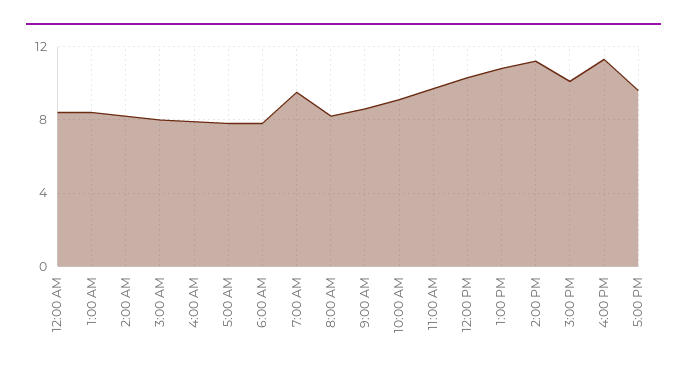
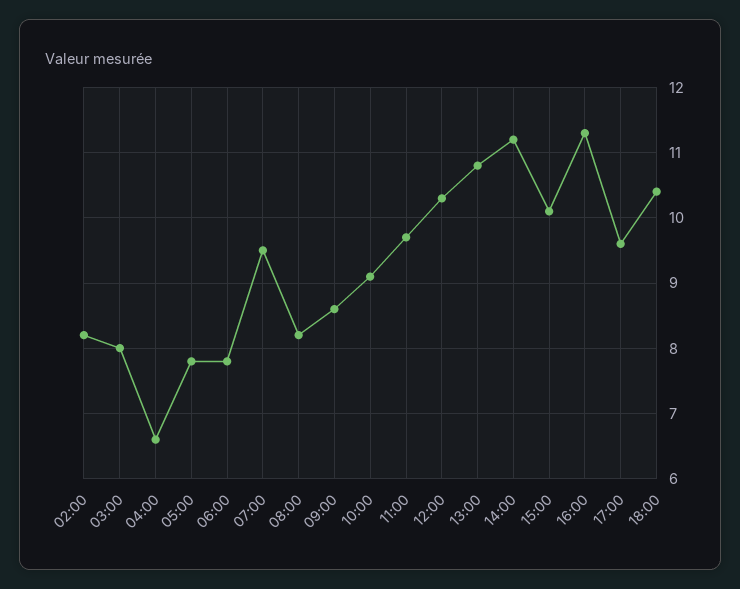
12:00 AM: 8.5 -> none
1:00 AM: 8.5 -> none
4:00 AM: 8 -> 6.6
18:00: none -> 10.4

